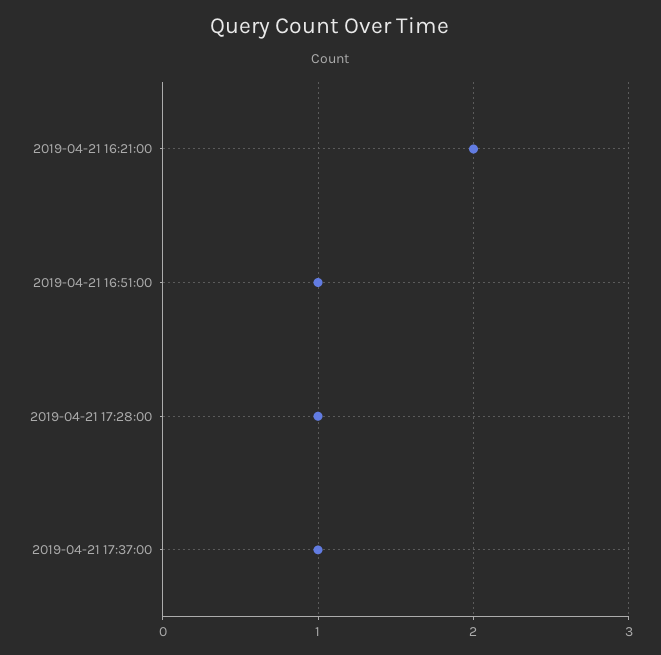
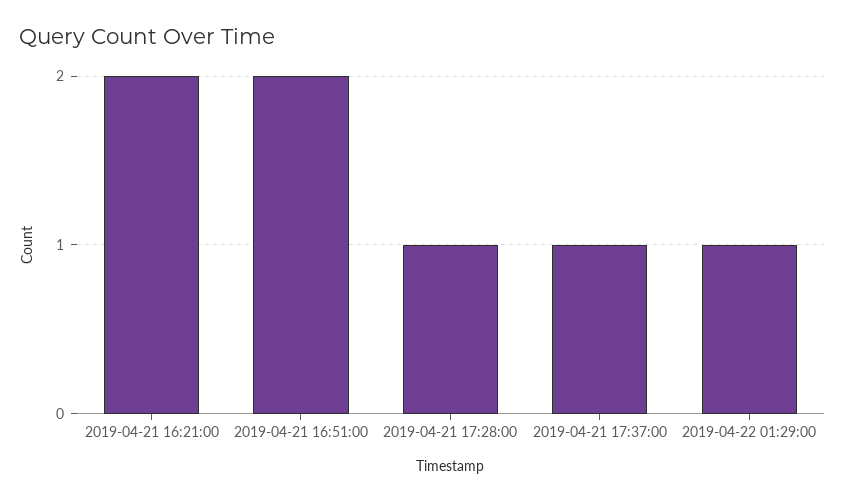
2019-04-21 16:51:00: 1 -> 2
2019-04-22 01:29:00: none -> 1

